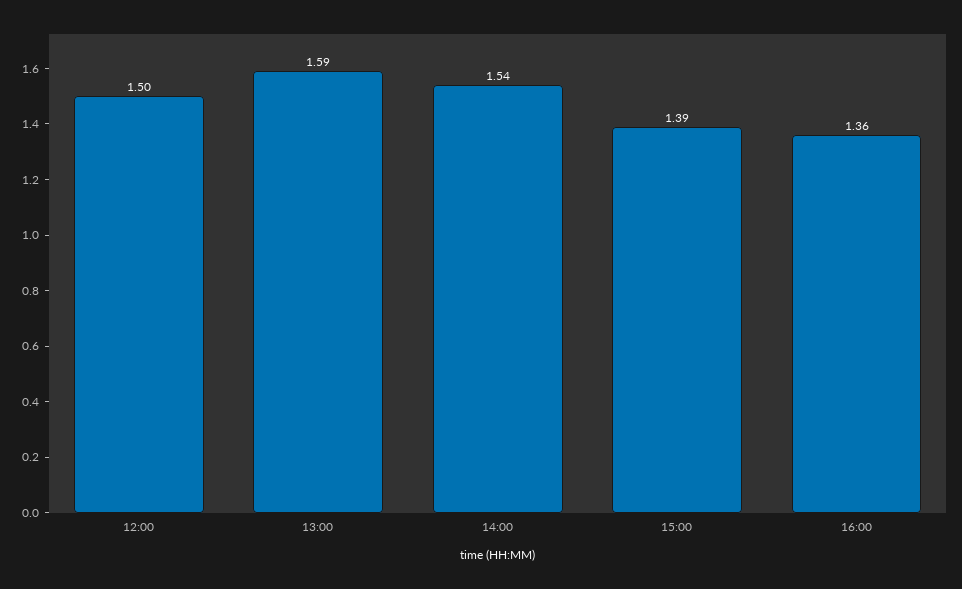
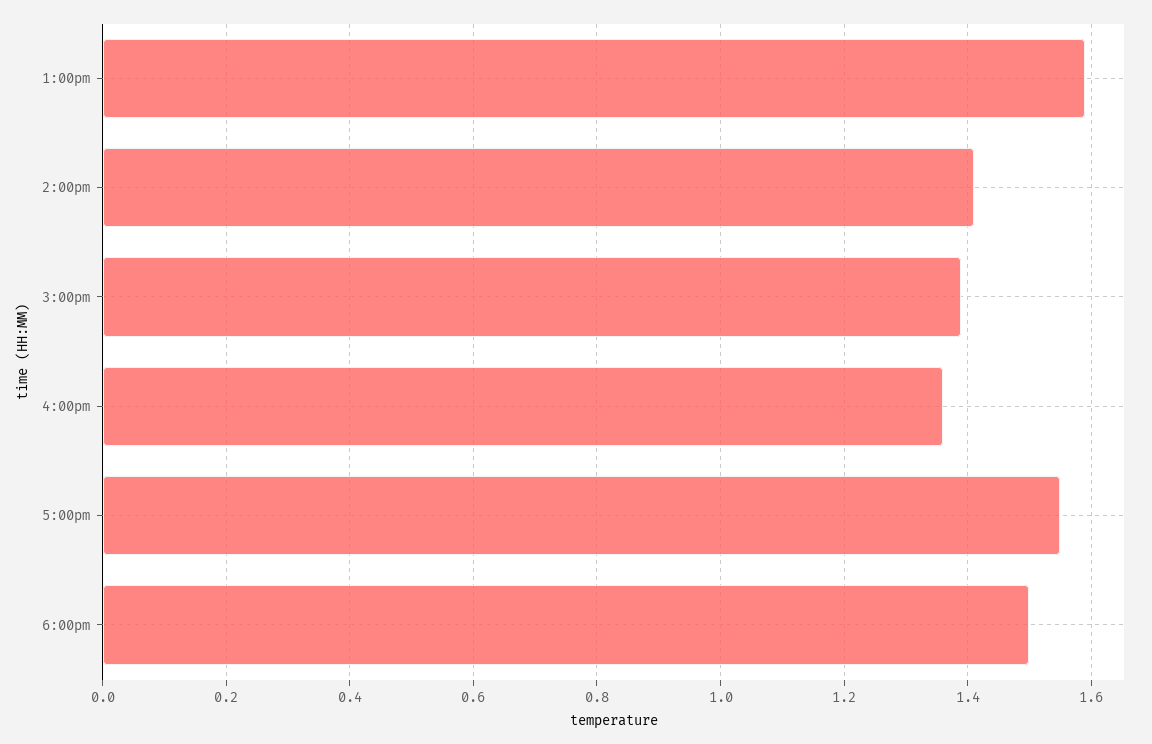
12:00: 1.5 -> none
14:00: 1.54 -> 1.4
5:00pm: none -> 1.55
6:00pm: none -> 1.5

